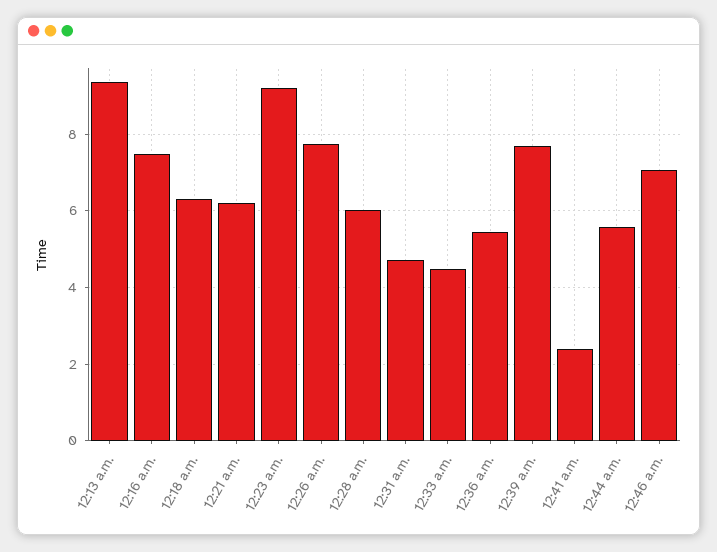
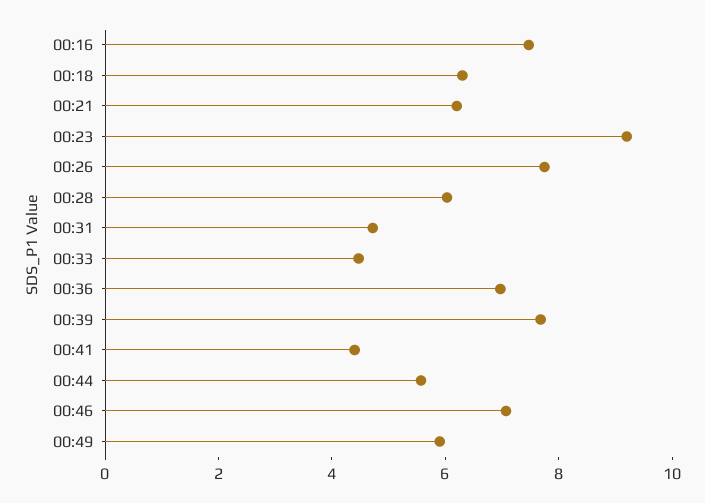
12:13 a.m.: 9.4 -> none
12:36 a.m.: 5.4 -> 7
12:41 a.m.: 2.4 -> 4.5
00:49: none -> 6

